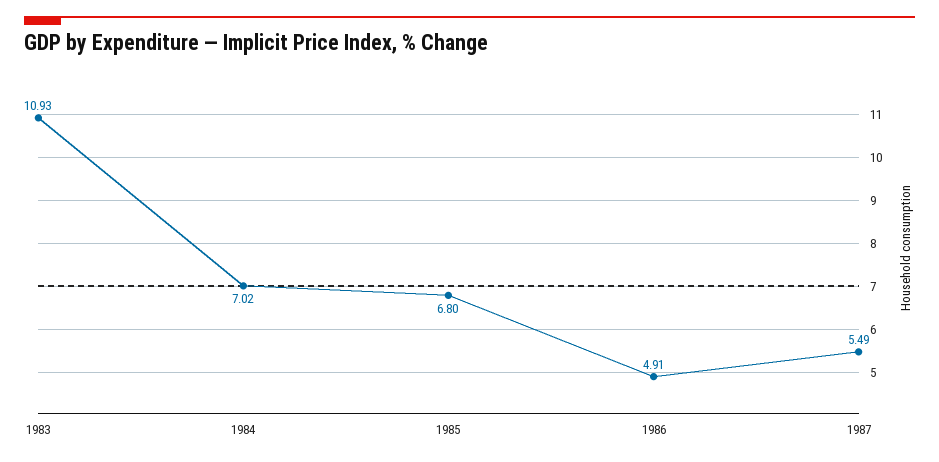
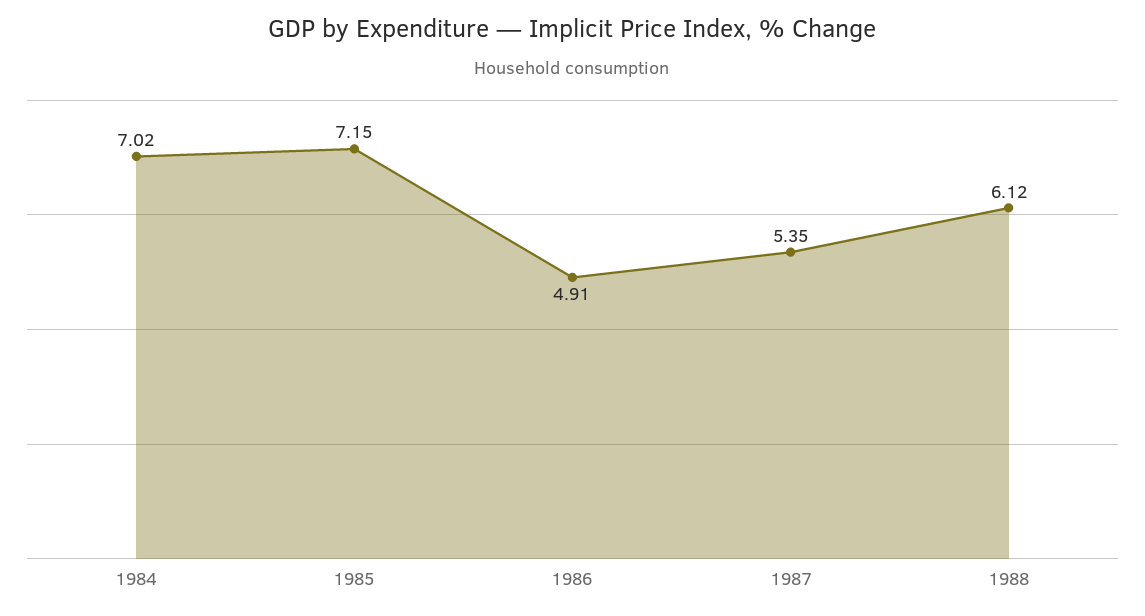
1983: 10.93 -> none
1985: 6.8 -> 7.15
1987: 5.49 -> 5.35
1988: none -> 6.12

